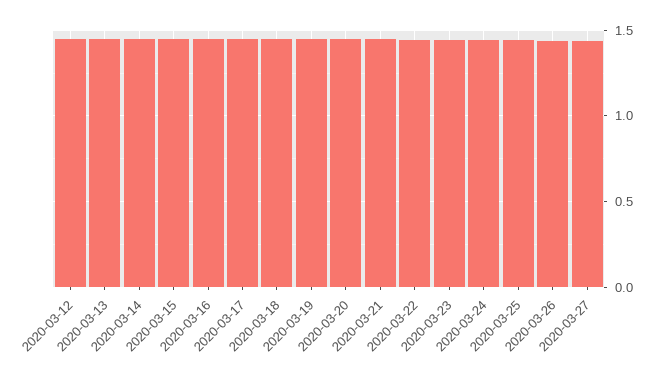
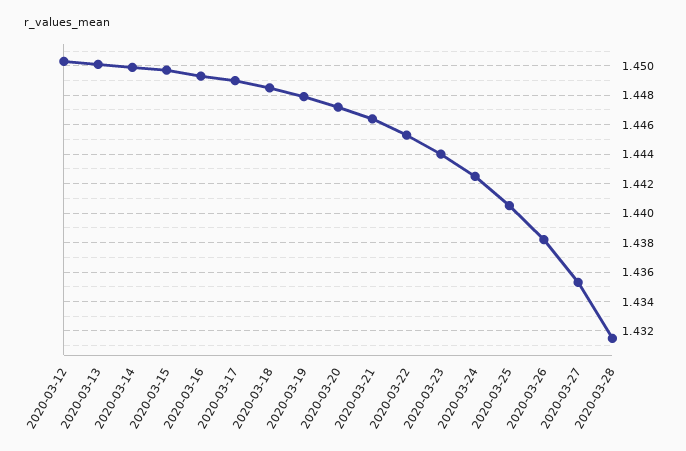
2020-03-28: none -> 1.4315

